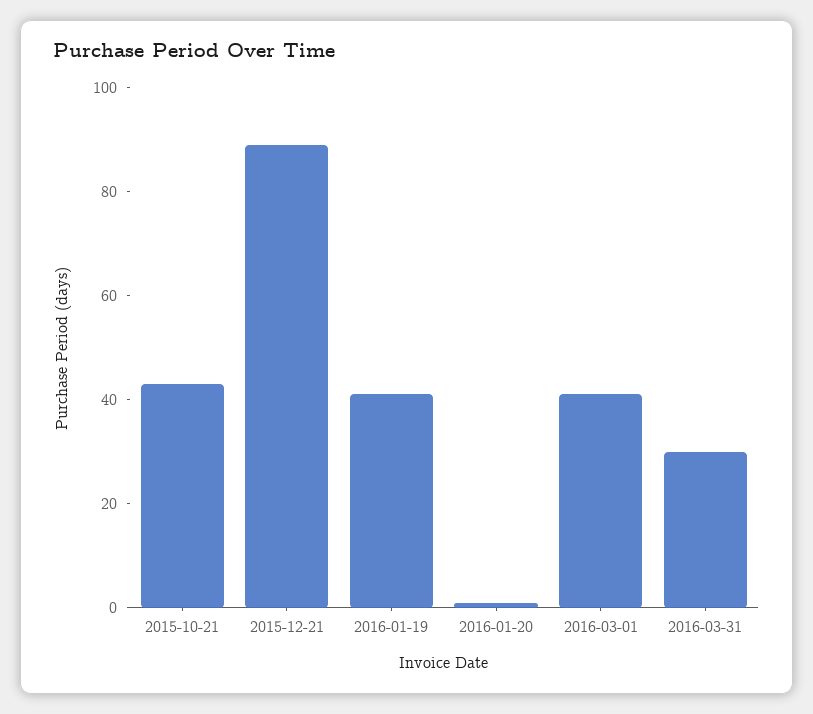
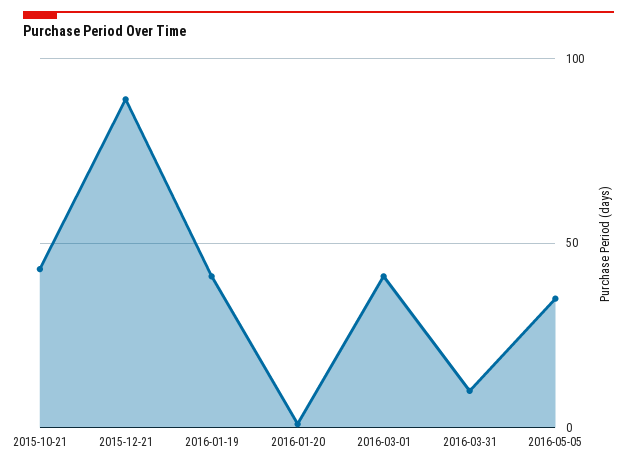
2016-03-31: 30 -> 10
2016-05-05: none -> 35

